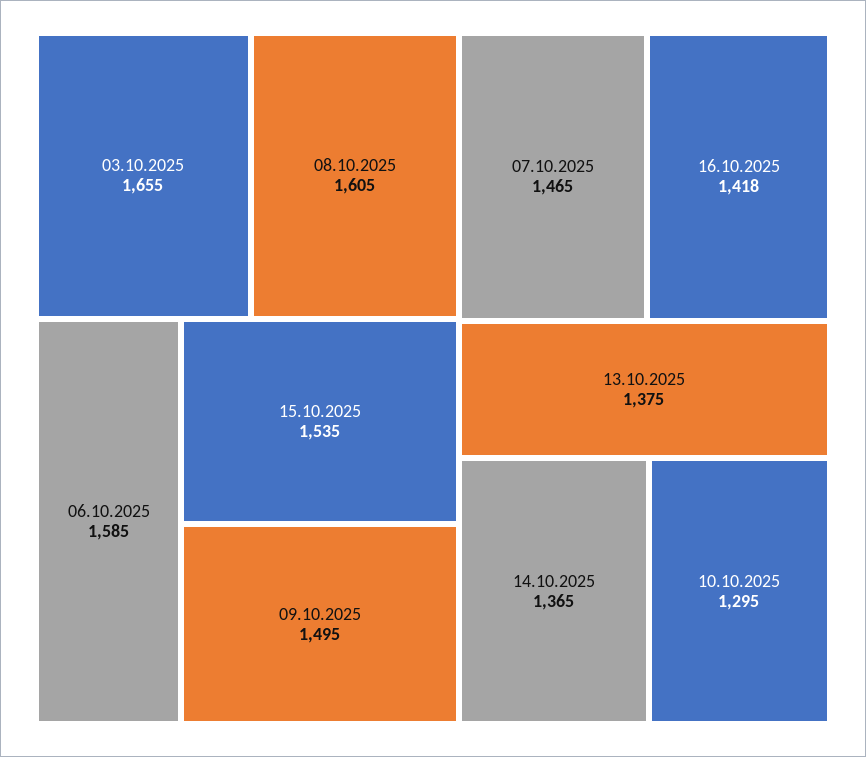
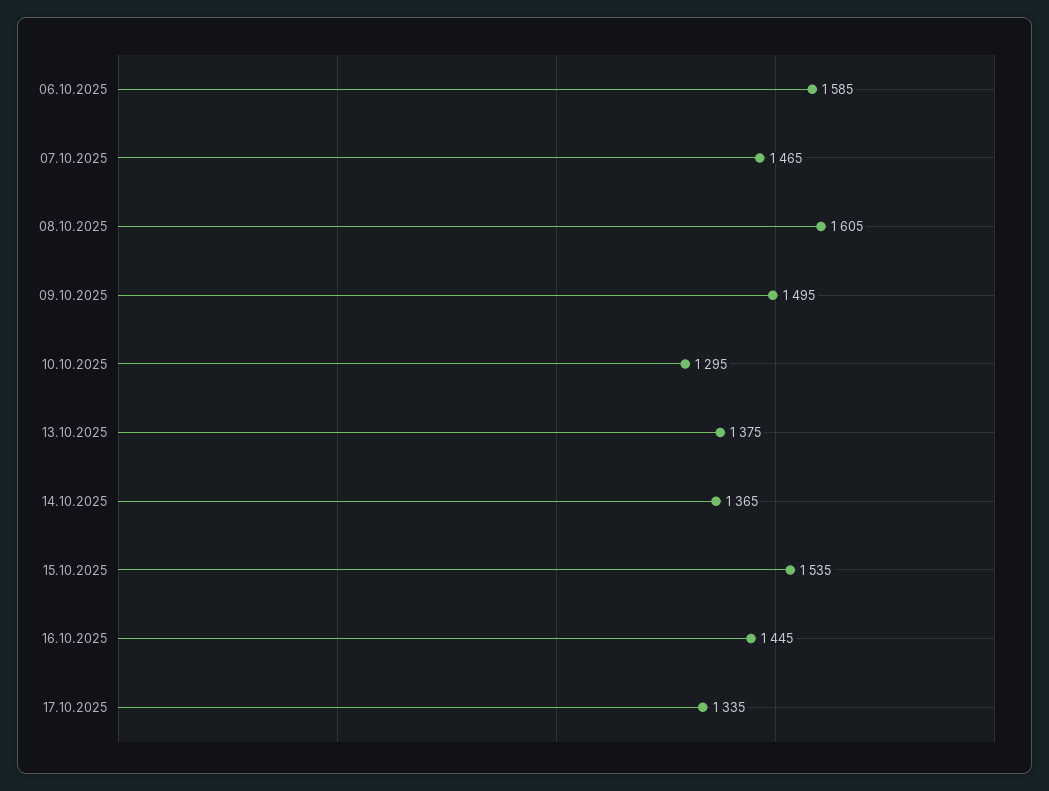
03.10.2025: 1655 -> none
16.10.2025: 1418 -> 1445
17.10.2025: none -> 1335

